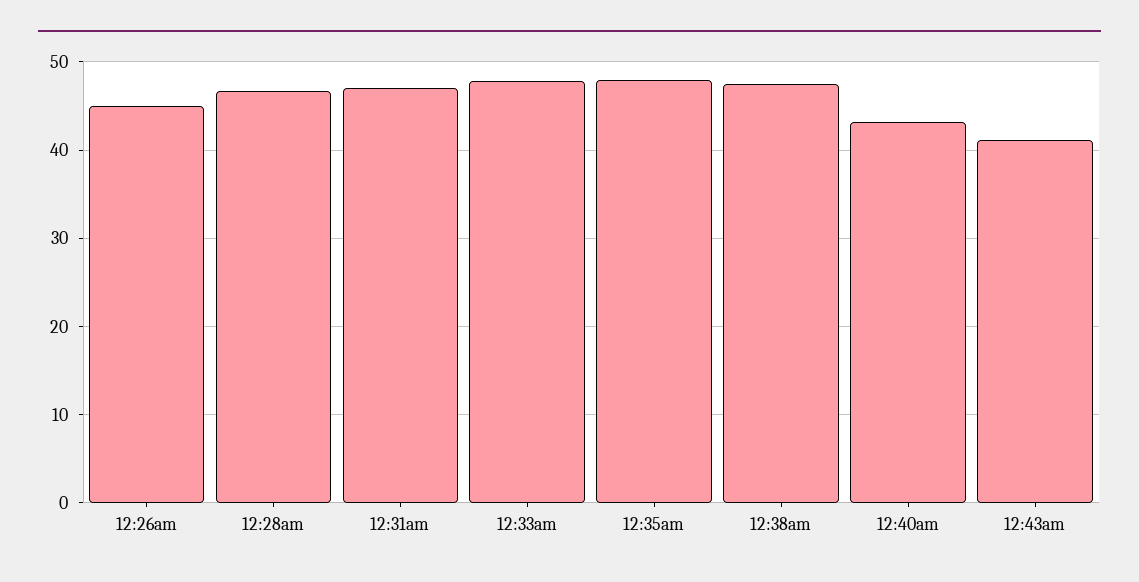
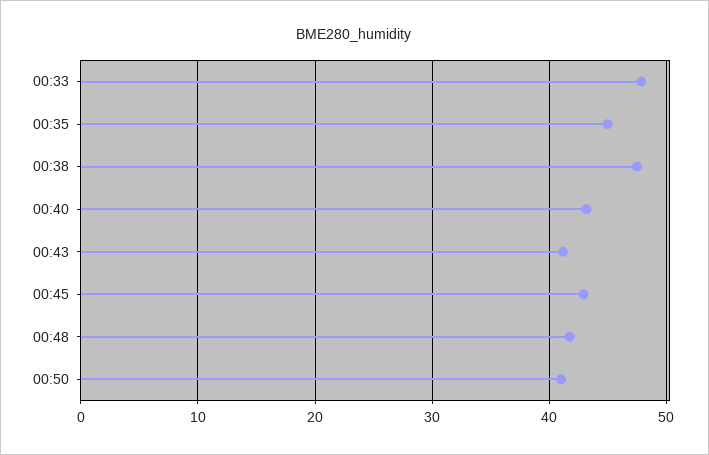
12:26am: 45 -> none
12:28am: 47 -> none
12:31am: 47 -> none
12:35am: 48 -> 45
00:45: none -> 43
00:48: none -> 42
00:50: none -> 41

